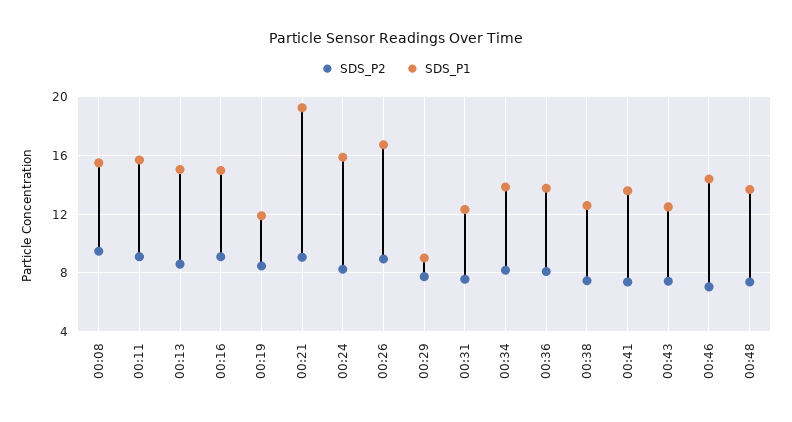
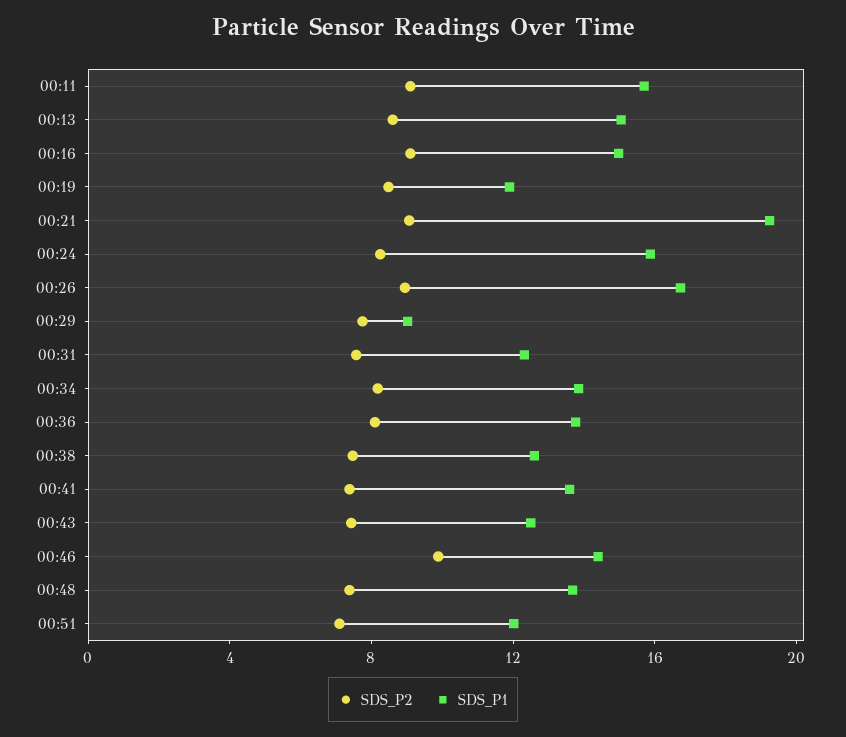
SDS_P2, 00:08: 9.5 -> none
SDS_P1, 00:08: 15.5 -> none
SDS_P2, 00:46: 7 -> 10
SDS_P2, 00:51: none -> 7
SDS_P1, 00:51: none -> 12

